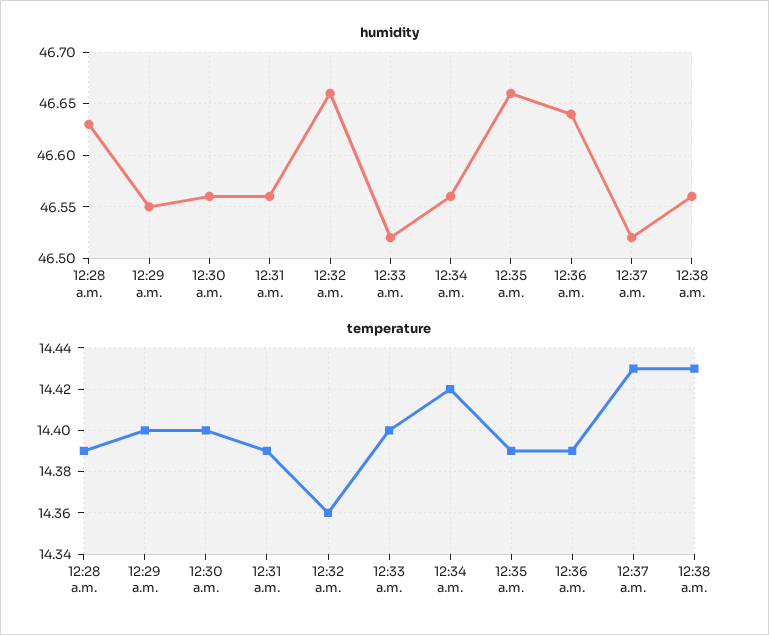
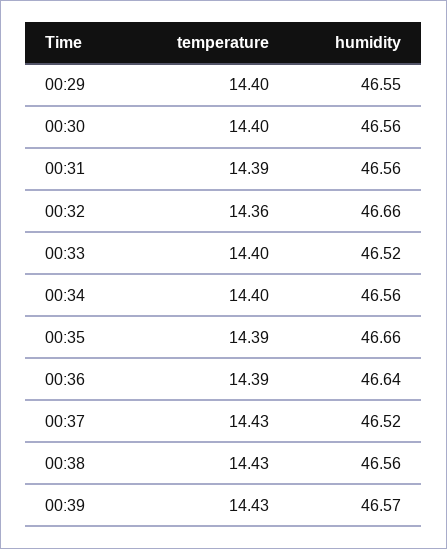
humidity, 12:28 a.m.: 46.63 -> none
temperature, 12:28 a.m.: 14.39 -> none
temperature, 12:34 a.m.: 14.42 -> 14.4
temperature, 00:39: none -> 14.43
humidity, 00:39: none -> 46.57

